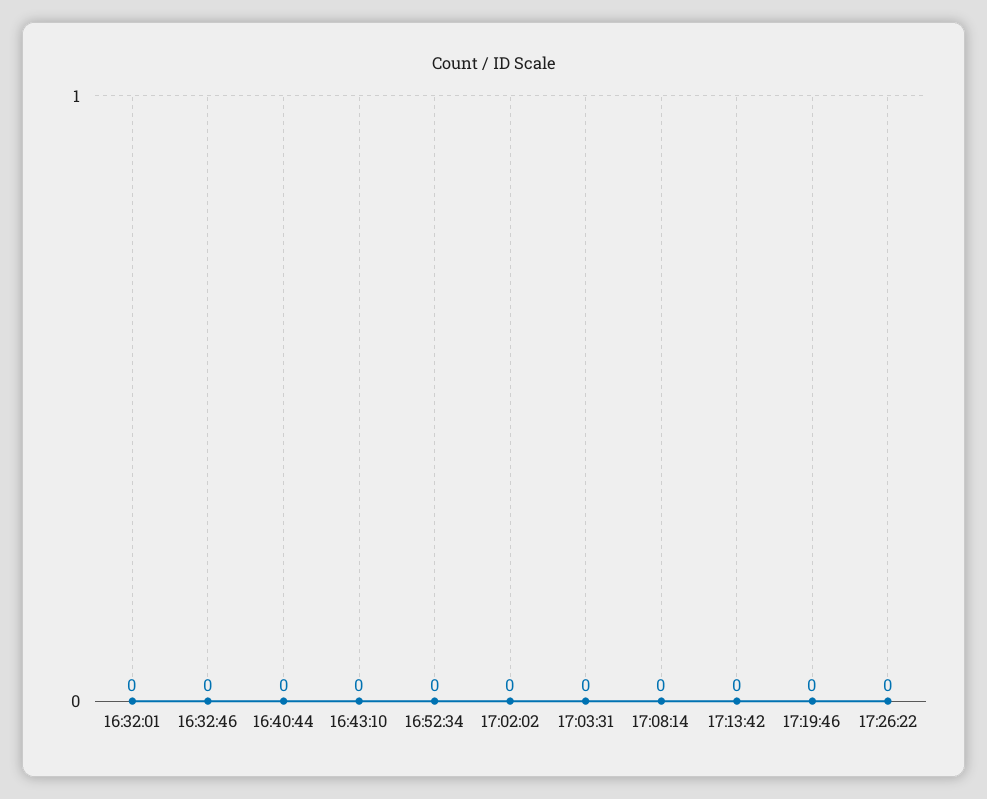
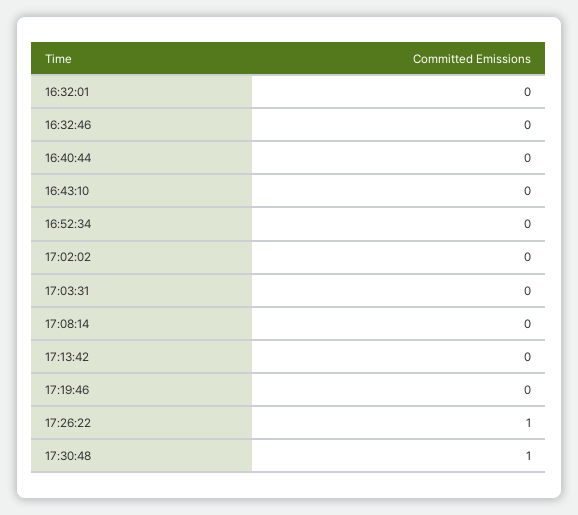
17:26:22: 0 -> 1
17:30:48: none -> 1

